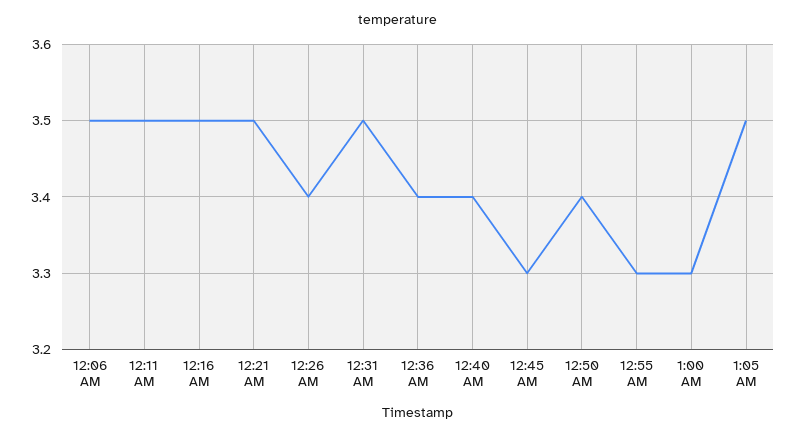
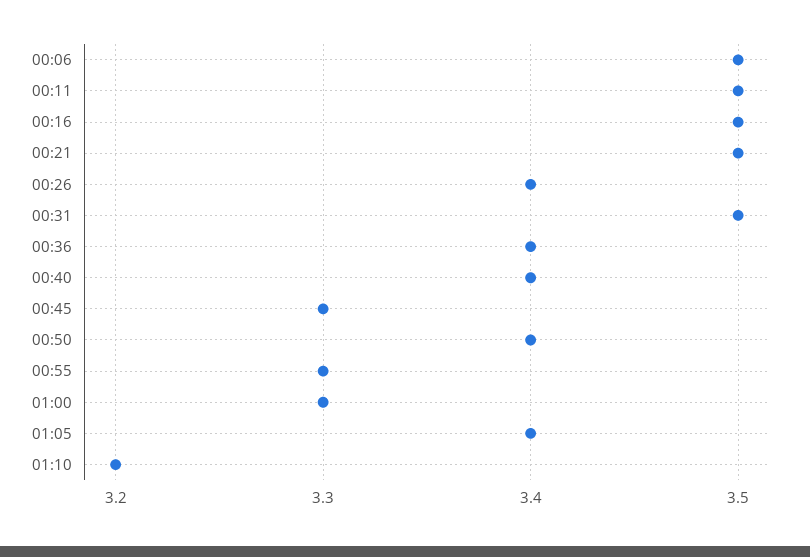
1:05 AM: 3.5 -> 3.4
01:10: none -> 3.2

